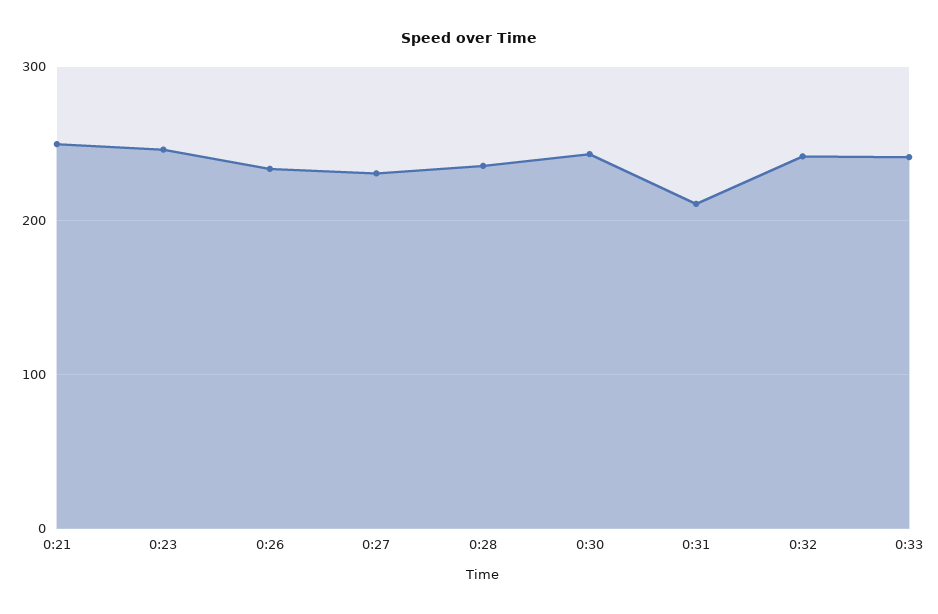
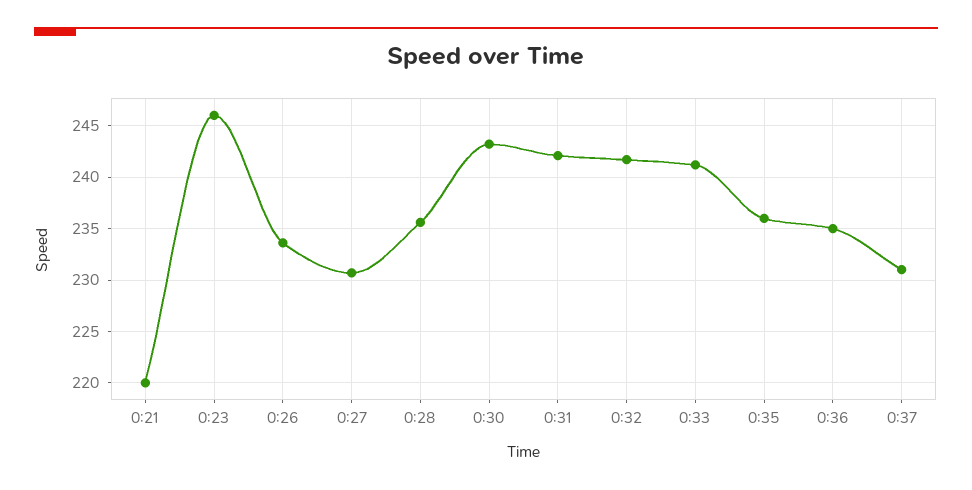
0:21: 250 -> 220
0:31: 210 -> 242
0:35: none -> 236
0:36: none -> 235
0:37: none -> 231

